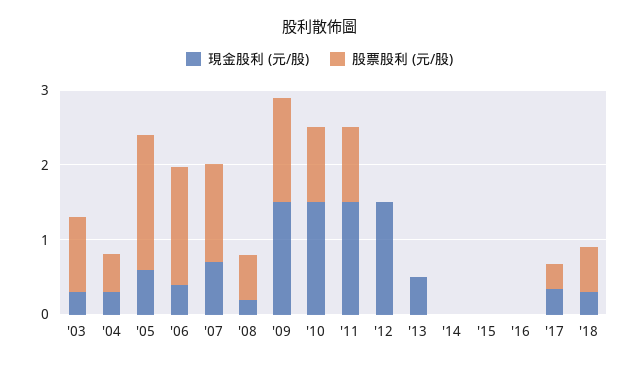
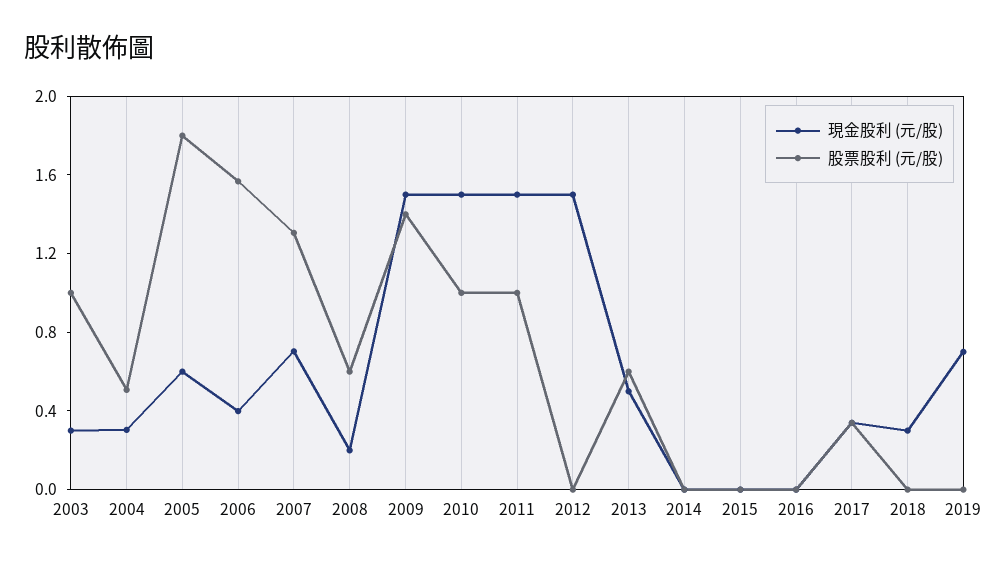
股票股利 (元/股), '13: 0 -> 0.6
股票股利 (元/股), '18: 0.6 -> 0
現金股利 (元/股), 2019: none -> 0.7
股票股利 (元/股), 2019: none -> 0

